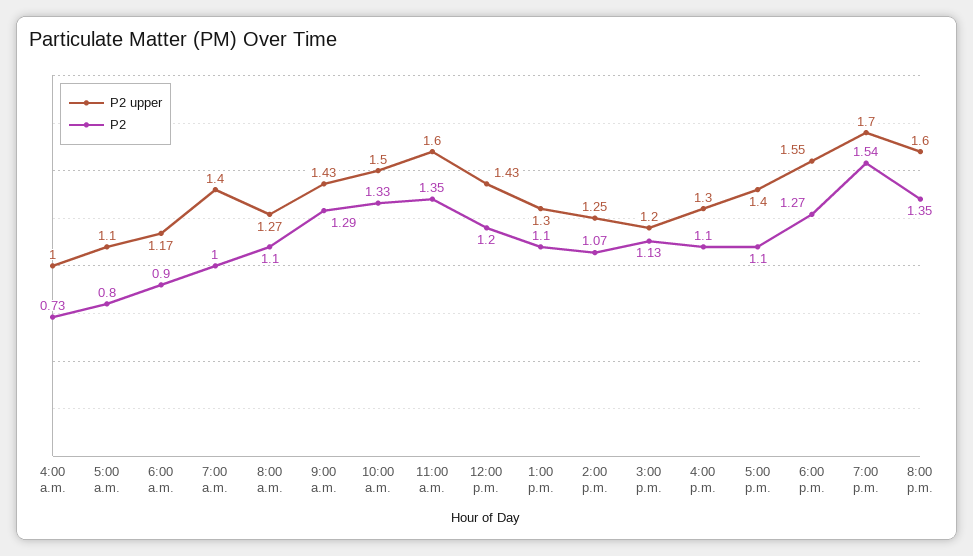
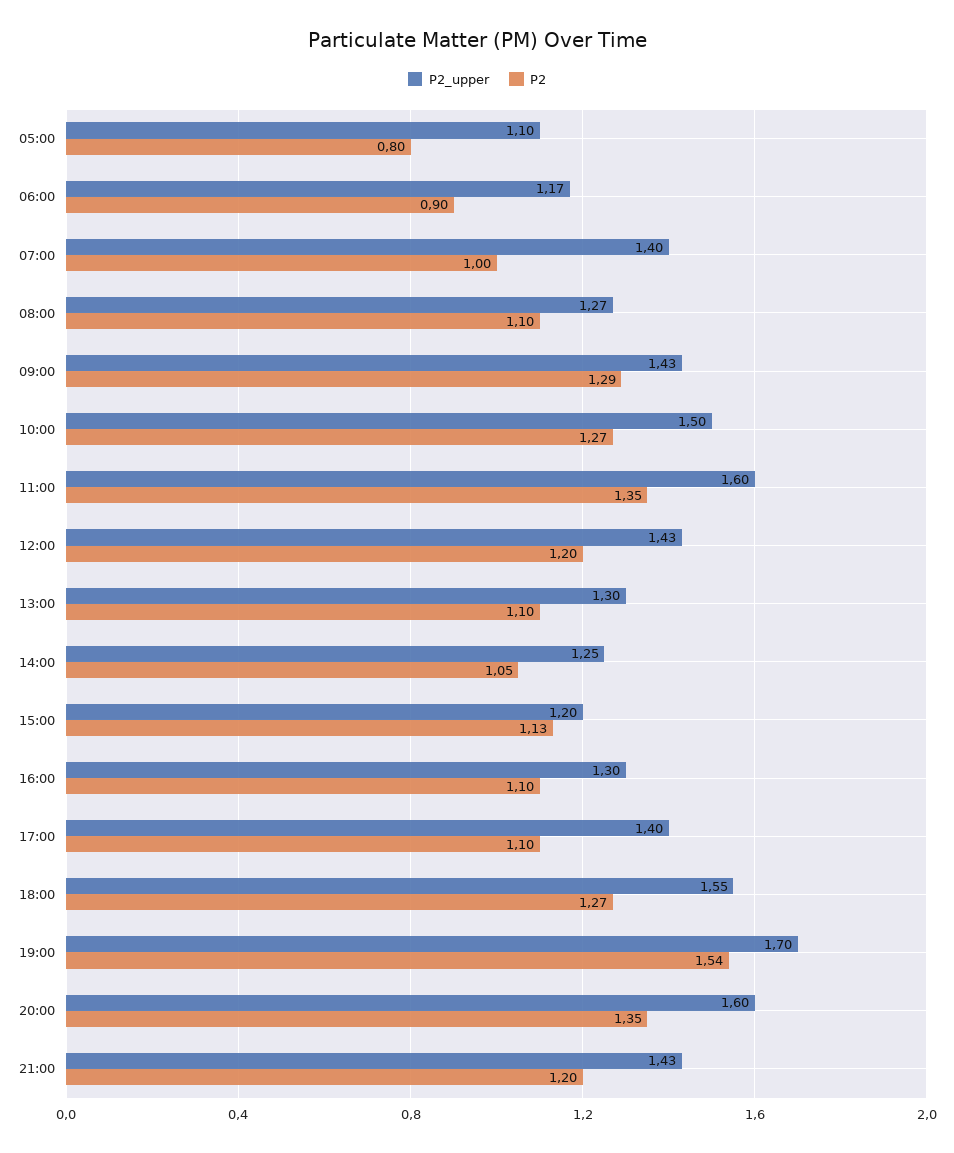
P2 upper, 4:00 a.m.: 1 -> none
P2, 4:00 a.m.: 0.73 -> none
P2, 10:00 a.m.: 1.33 -> 1.27
P2, 2:00 p.m.: 1.07 -> 1.05
P2 upper, 21:00: none -> 1.43
P2, 21:00: none -> 1.2

